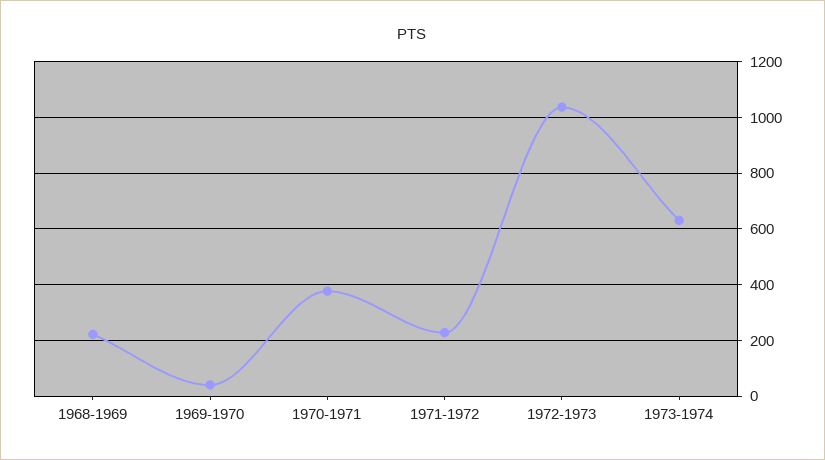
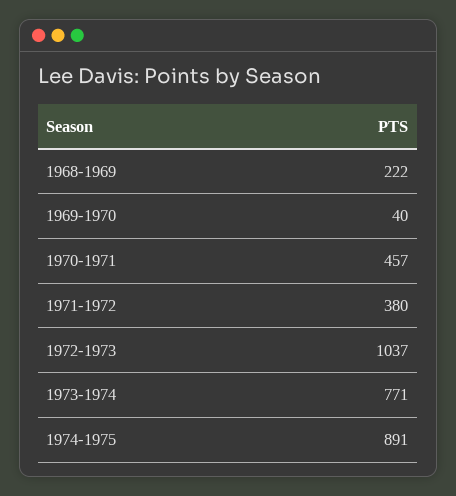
1970-1971: 375 -> 457
1971-1972: 225 -> 380
1973-1974: 625 -> 771
1974-1975: none -> 891

